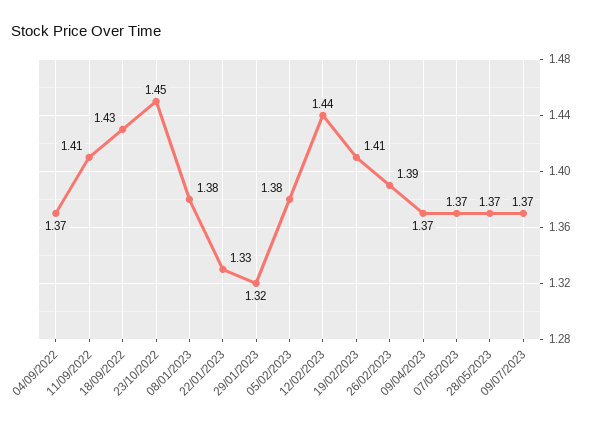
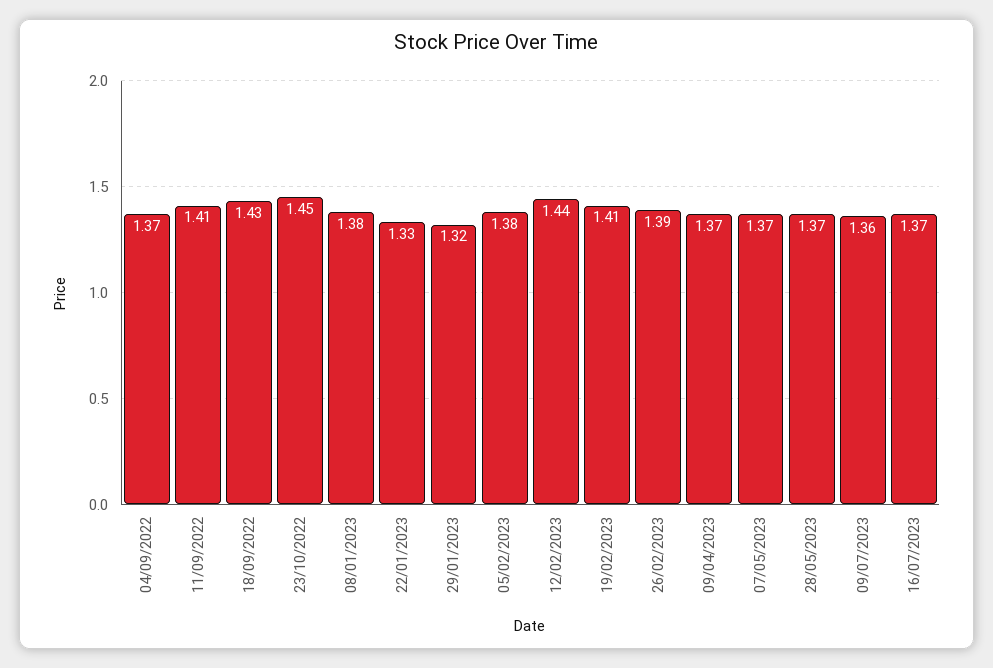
09/07/2023: 1.37 -> 1.36
16/07/2023: none -> 1.37

